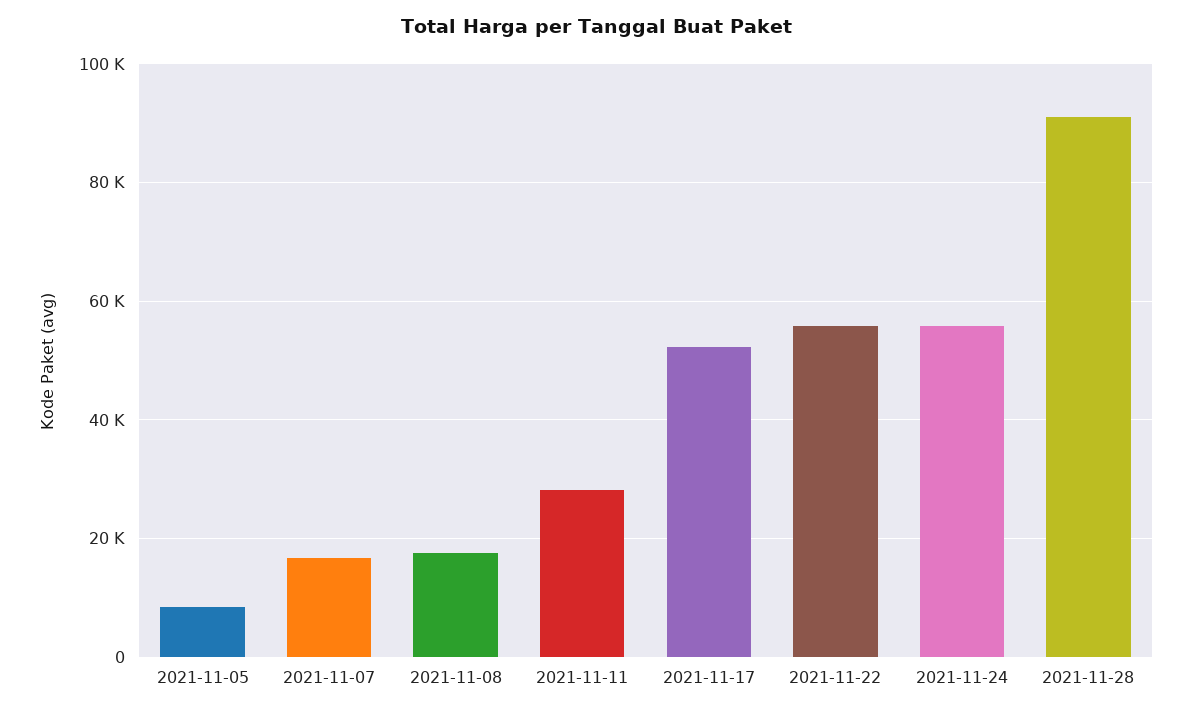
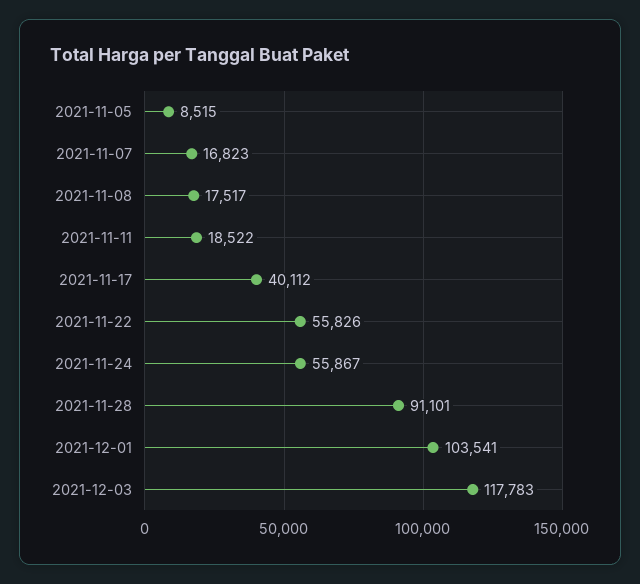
2021-11-11: 28000 -> 18522
2021-11-17: 52000 -> 40112
2021-12-01: none -> 103541
2021-12-03: none -> 117783

